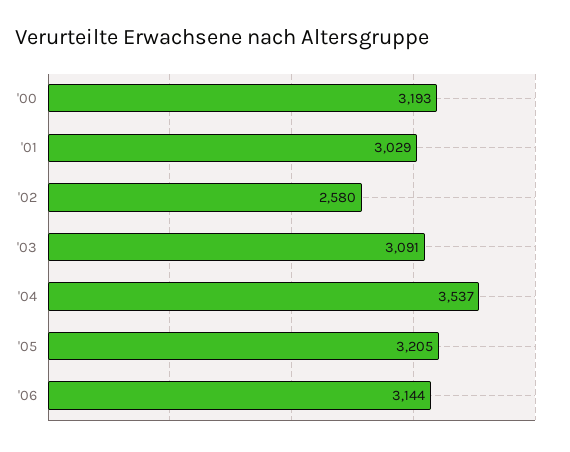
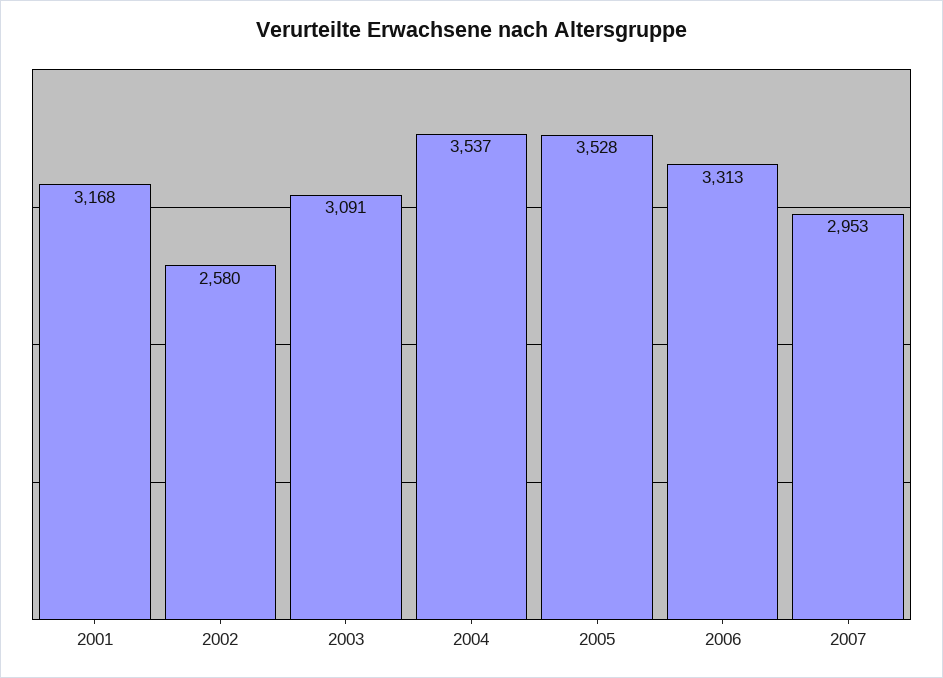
'00: 3193 -> none
'01: 3029 -> 3168
'05: 3205 -> 3528
'06: 3144 -> 3313
2007: none -> 2953

